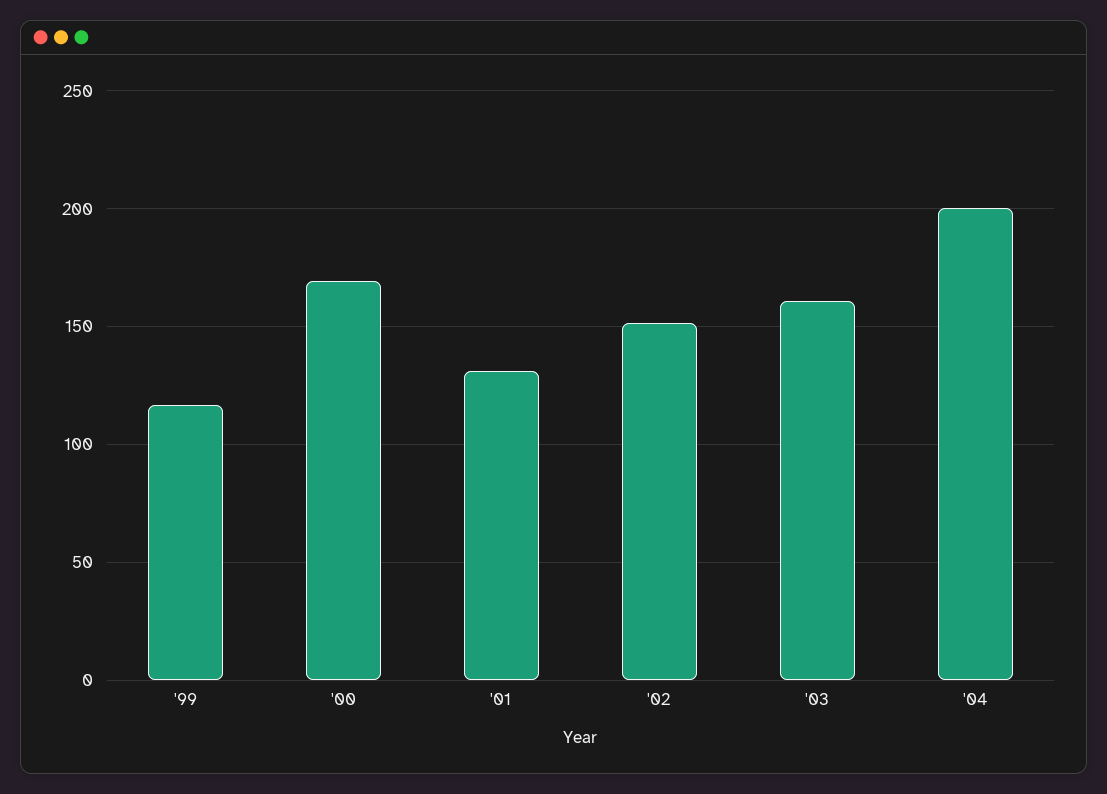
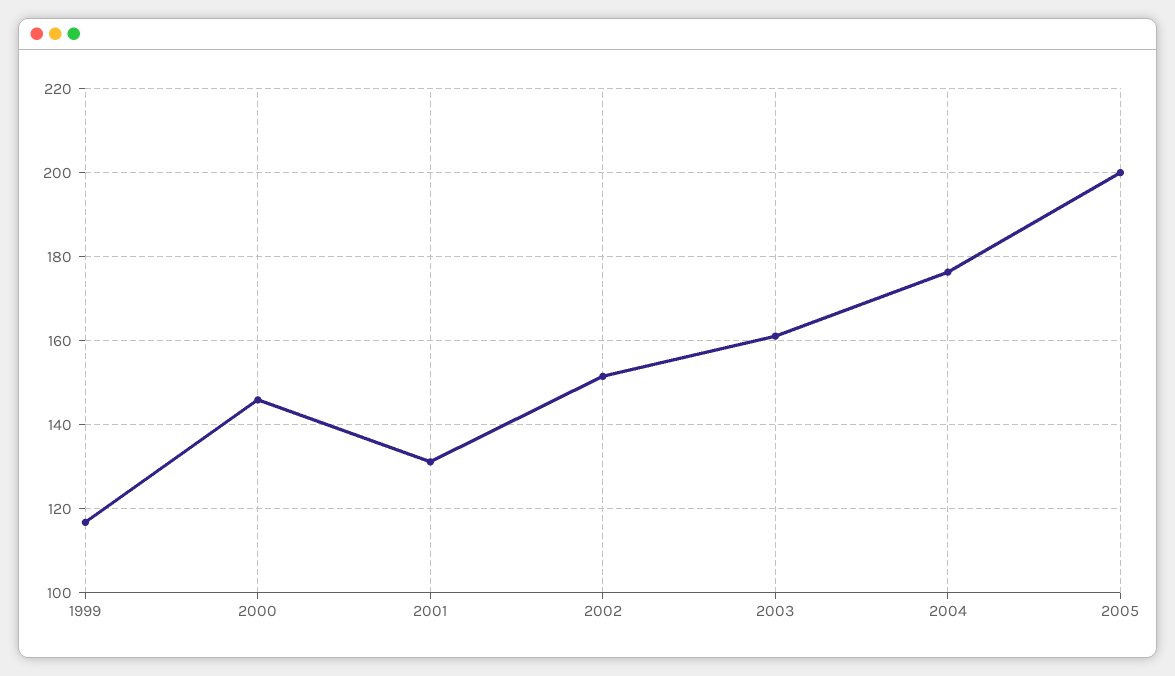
'00: 170 -> 146
'04: 200 -> 176
2005: none -> 200

